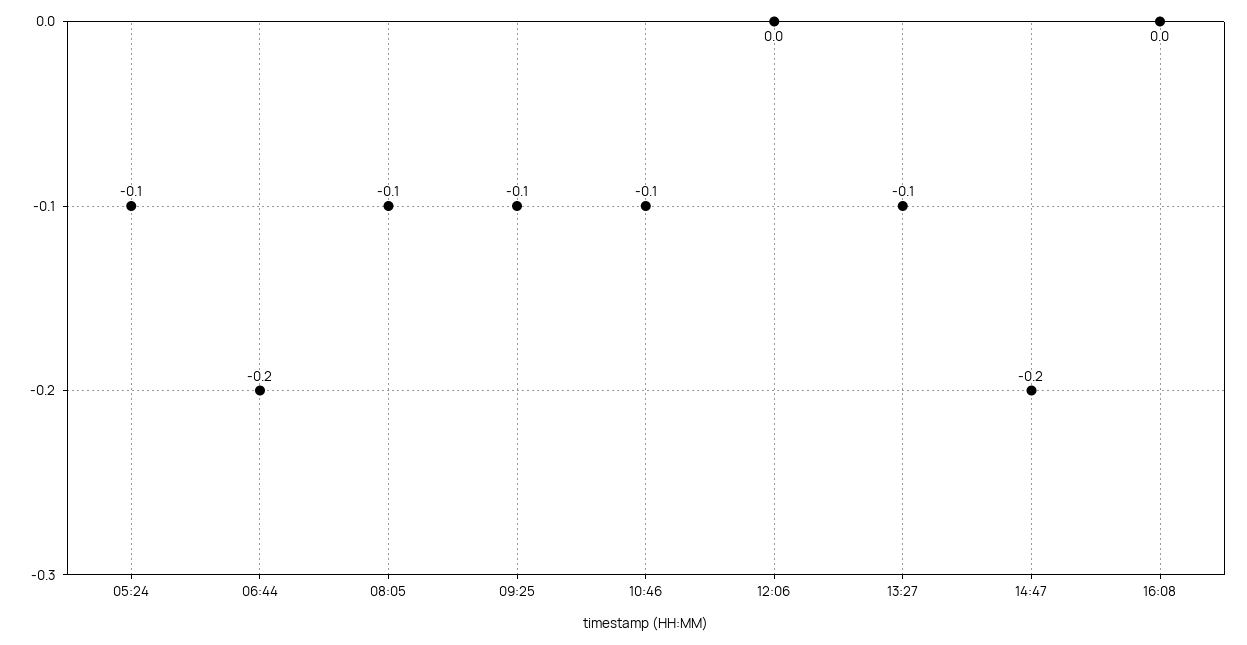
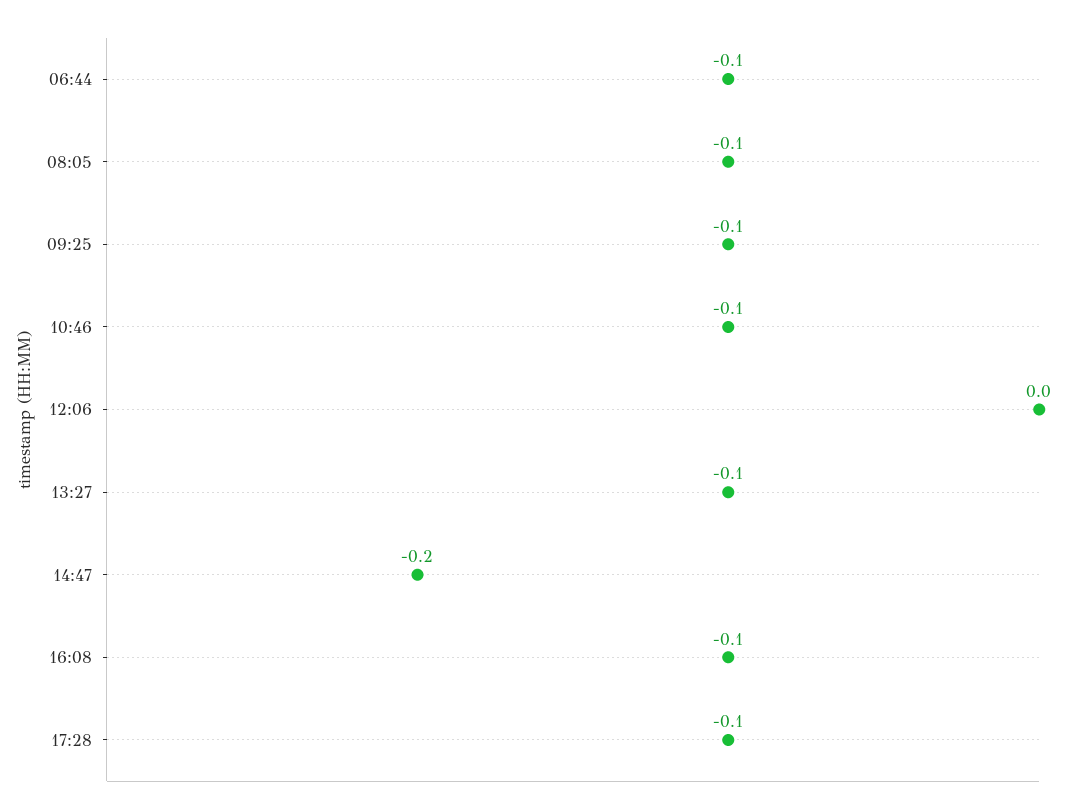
05:24: -0.1 -> none
06:44: -0.2 -> -0.1
16:08: 0 -> -0.1
17:28: none -> -0.1

